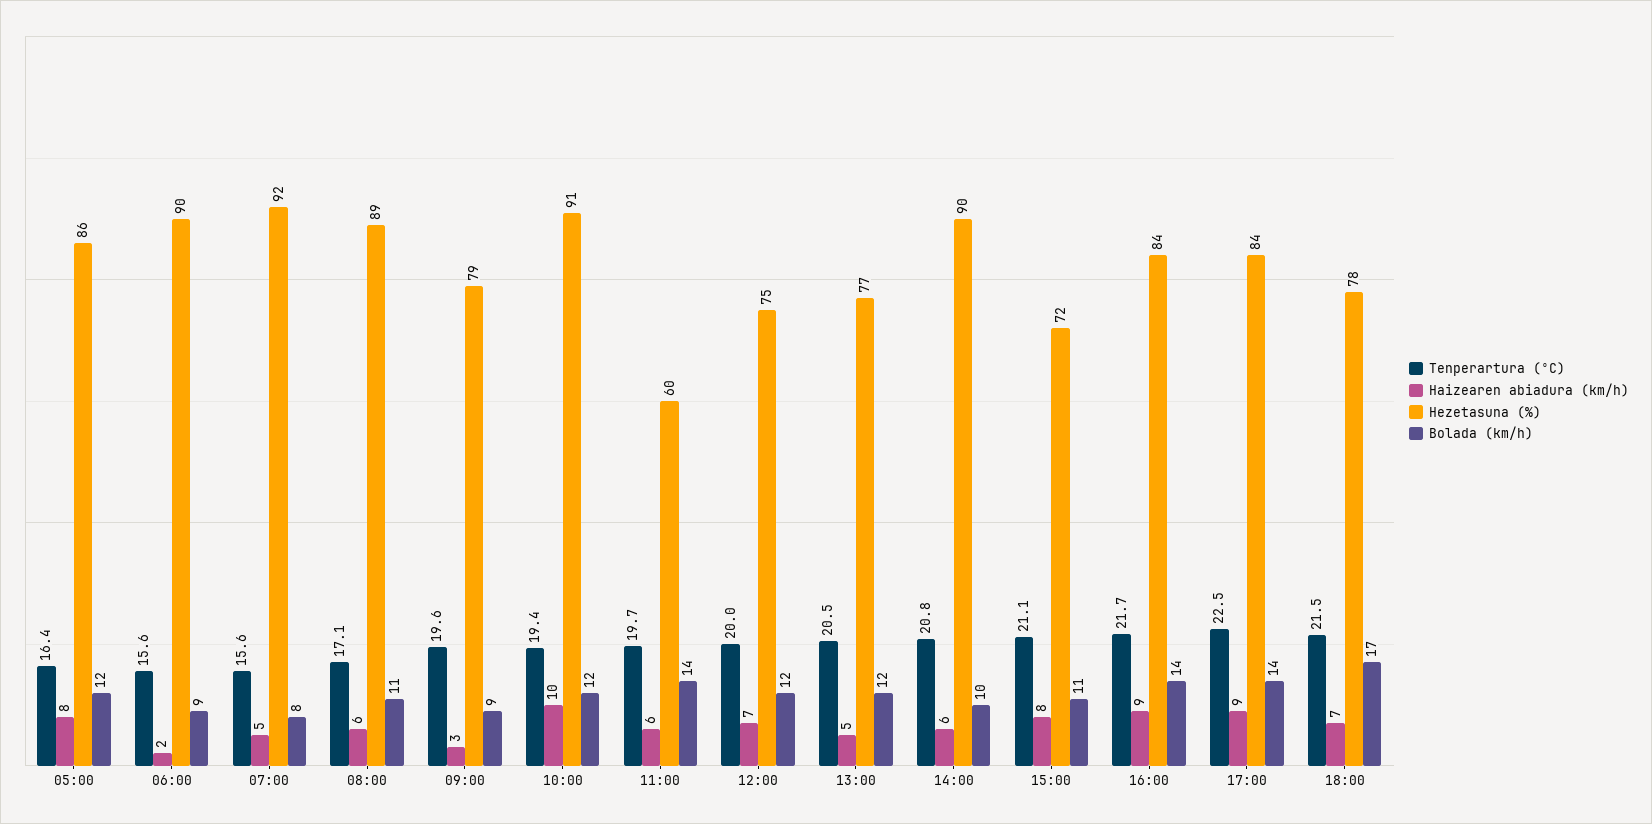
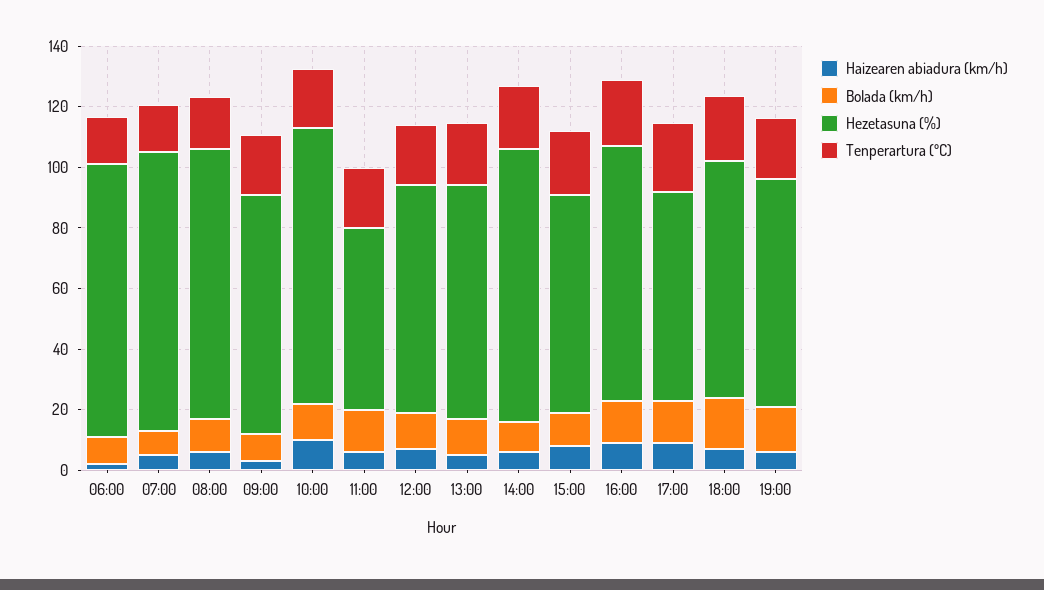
Tenperartura (ºC), 05:00: 16.4 -> none
Haizearen abiadura (km/h), 05:00: 8 -> none
Hezetasuna (%), 05:00: 86 -> none
Bolada (km/h), 05:00: 12 -> none
Hezetasuna (%), 17:00: 84 -> 70
Haizearen abiadura (km/h), 19:00: none -> 5
Bolada (km/h), 19:00: none -> 15
Hezetasuna (%), 19:00: none -> 75
Tenperartura (ºC), 19:00: none -> 20

